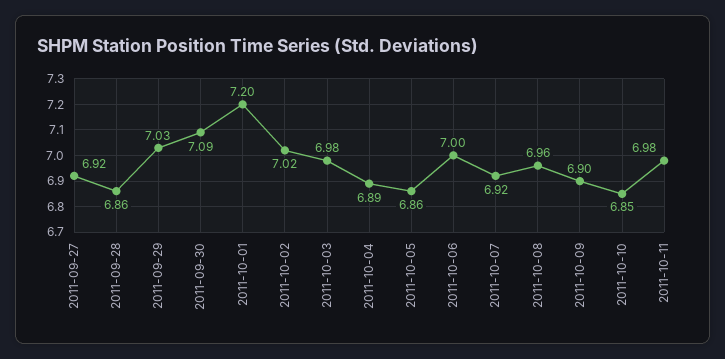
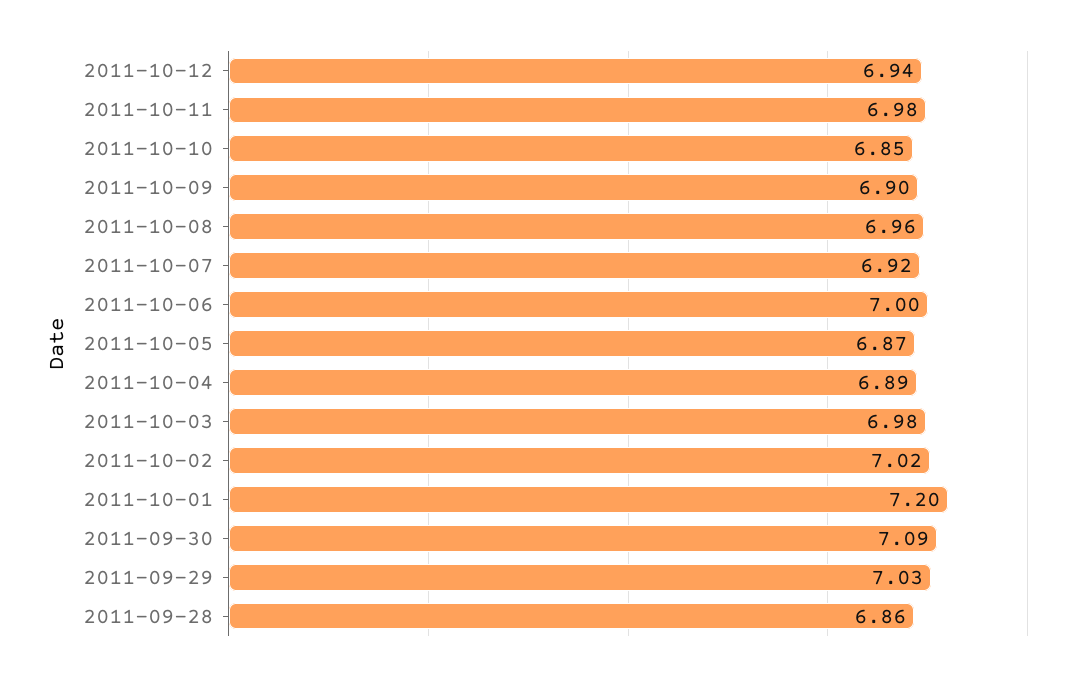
2011-09-27: 6.92 -> none
2011-10-05: 6.86 -> 6.87
2011-10-12: none -> 6.94

